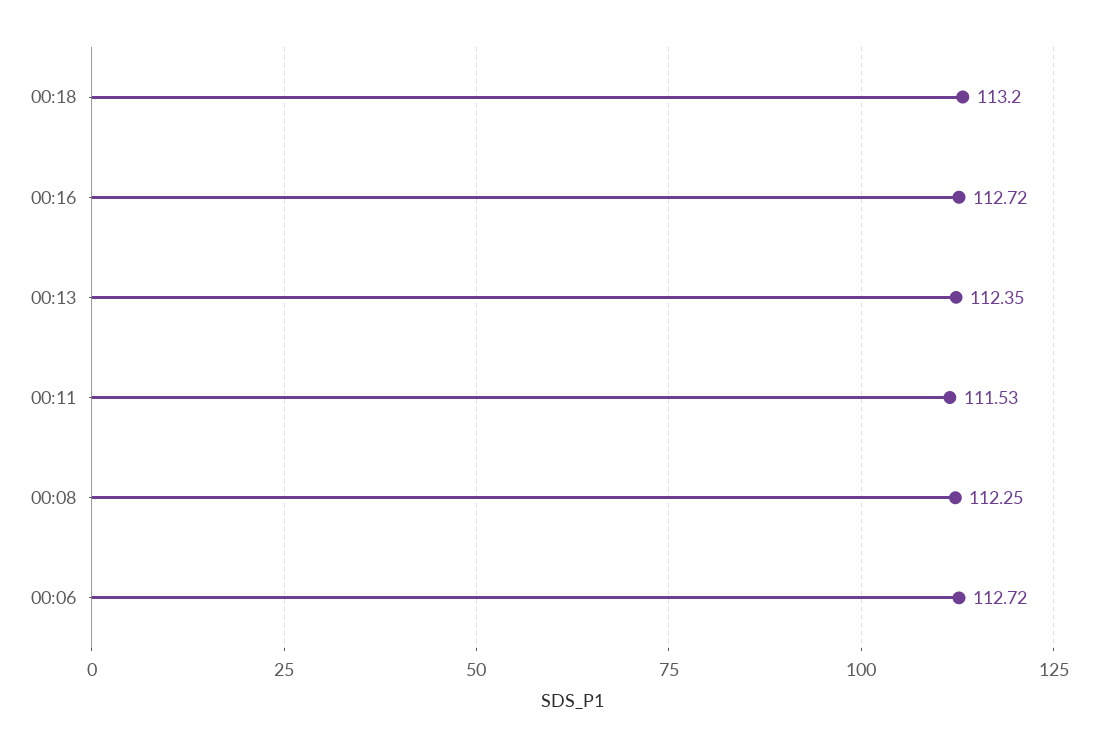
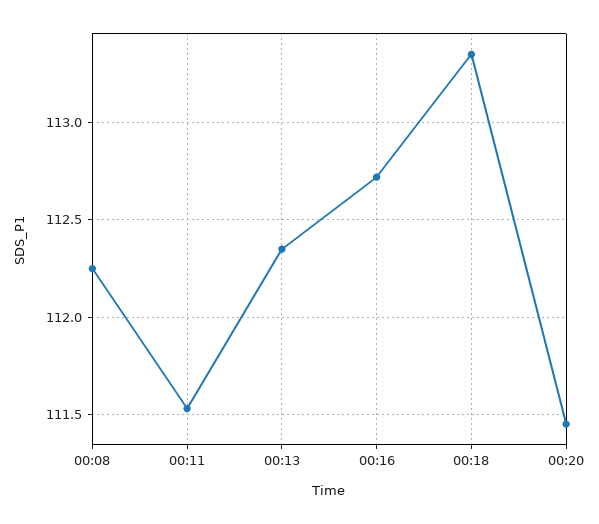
00:18: 113.2 -> 113.35
00:06: 112.72 -> none
00:20: none -> 111.45

